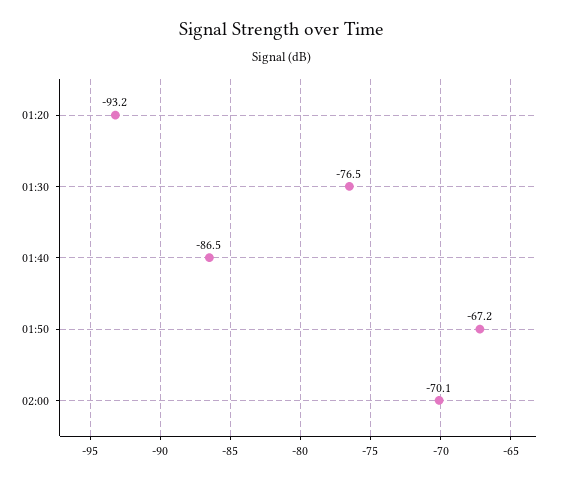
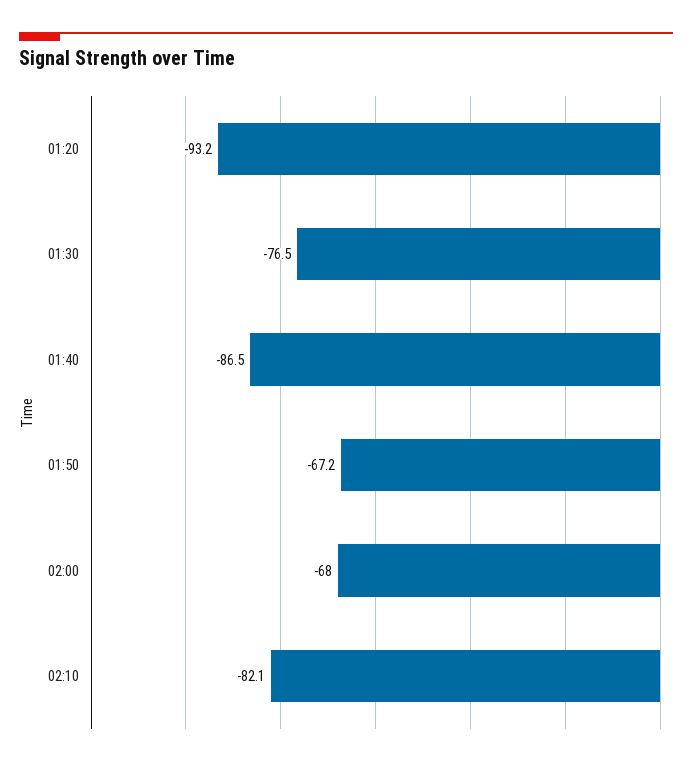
02:00: -70.1 -> -68
02:10: none -> -82.1

